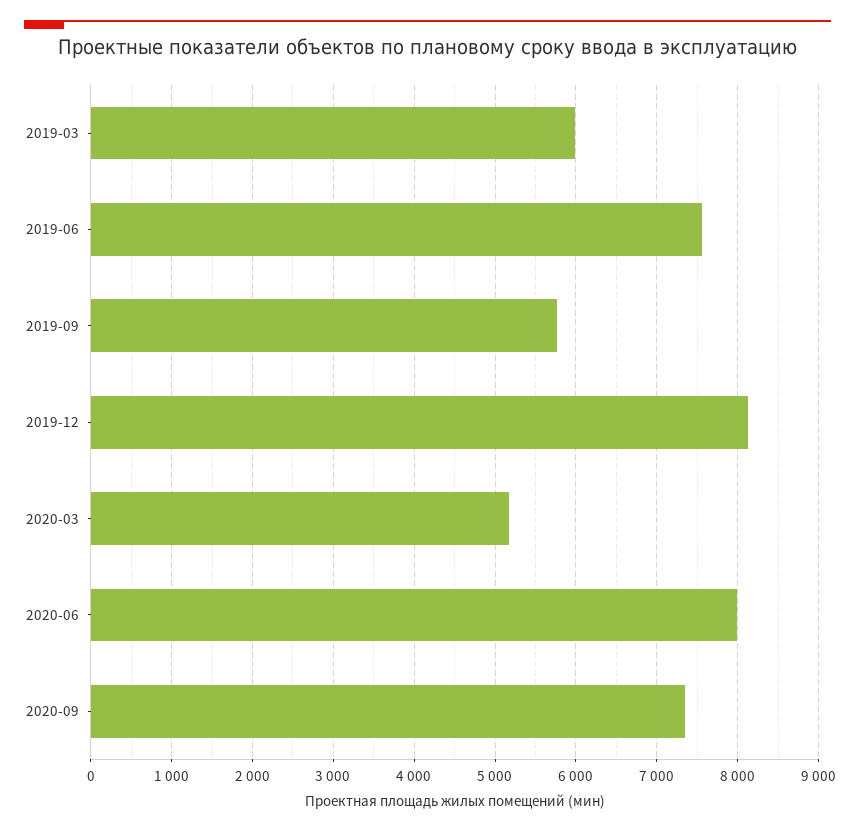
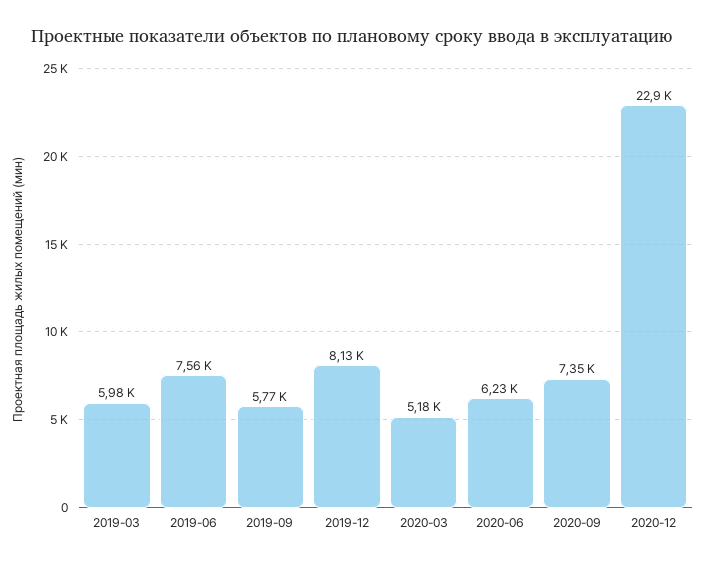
2020-06: 8000 -> 6230
2020-12: none -> 22900

